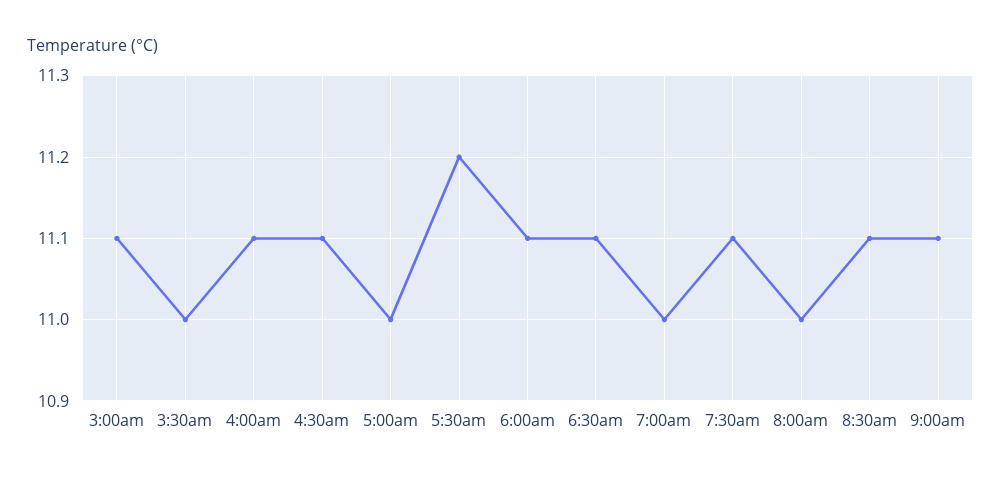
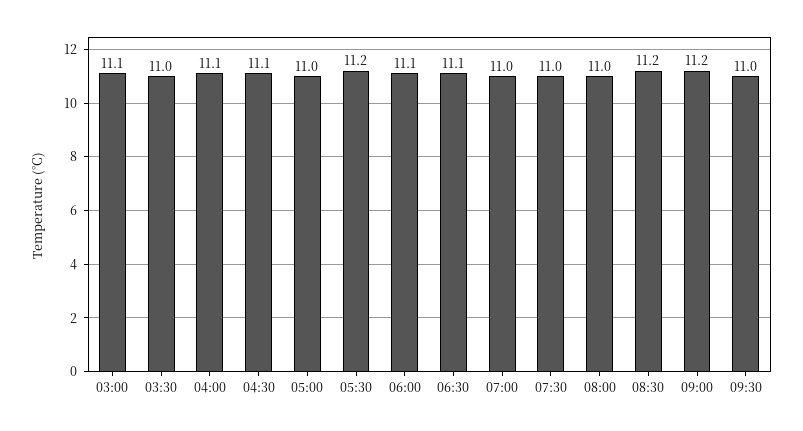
7:30am: 11.1 -> 11
8:30am: 11.1 -> 11.2
9:00am: 11.1 -> 11.2
09:30: none -> 11

